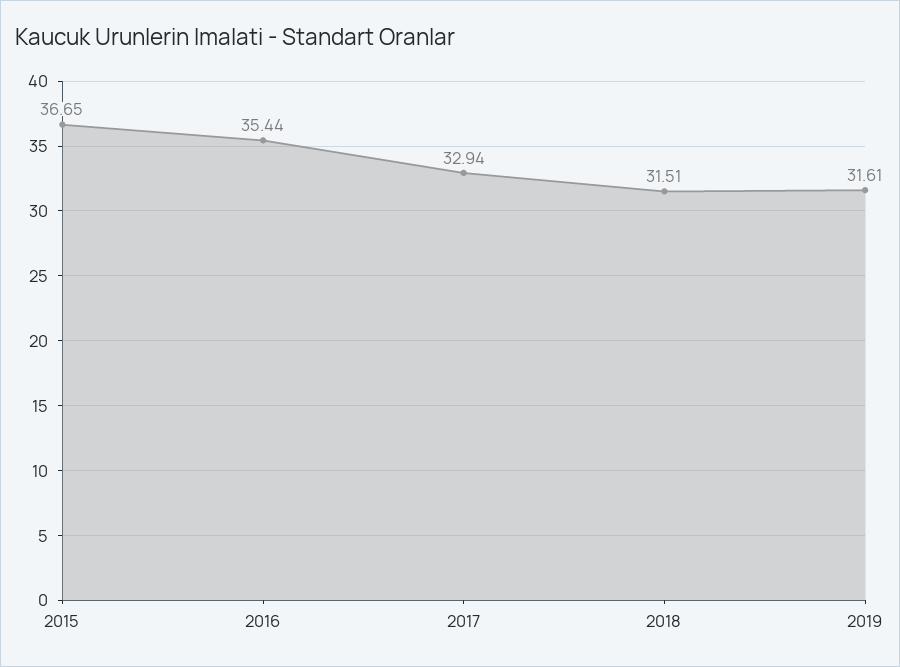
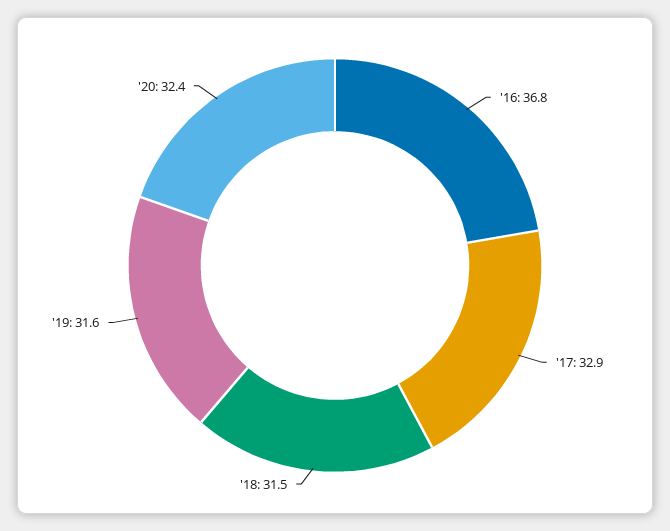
2015: 36.65 -> none
2016: 35.44 -> 36.8
'20: none -> 32.4

